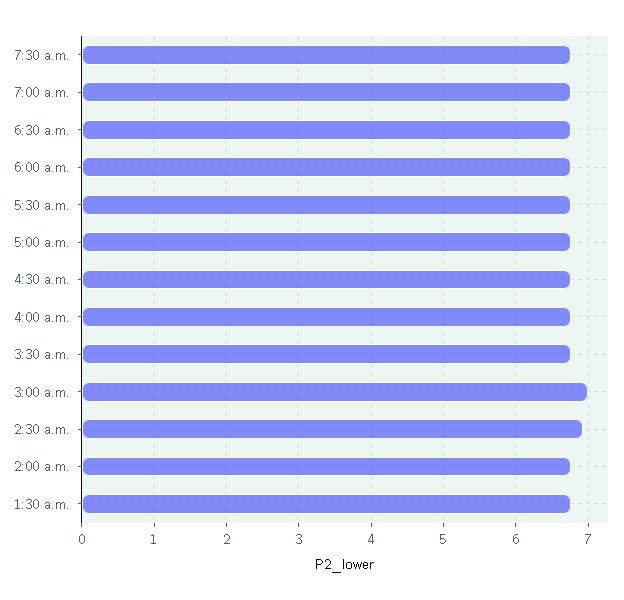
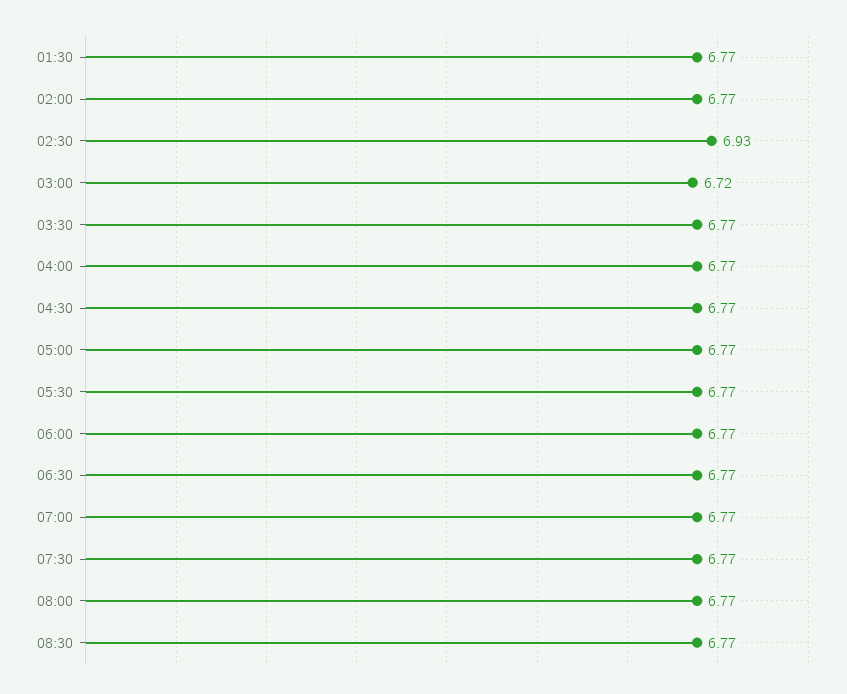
3:00 a.m.: 7 -> 6.72
08:00: none -> 6.77
08:30: none -> 6.77

